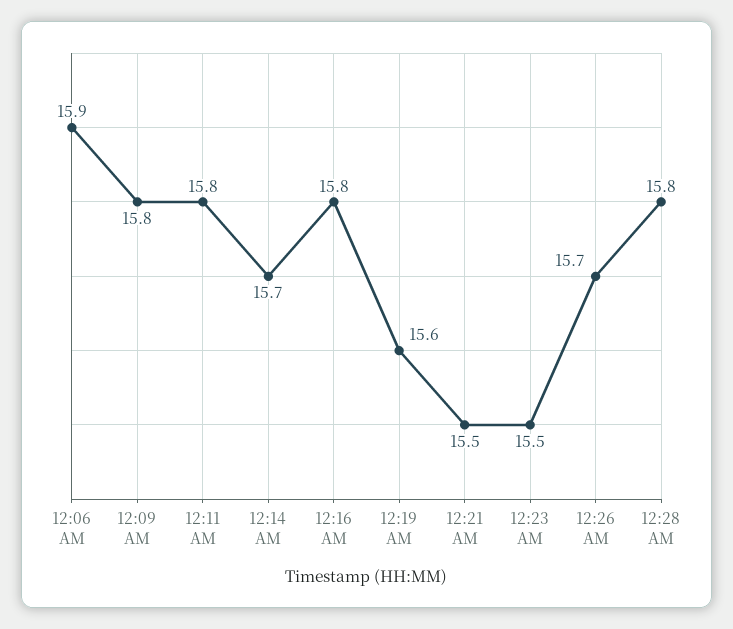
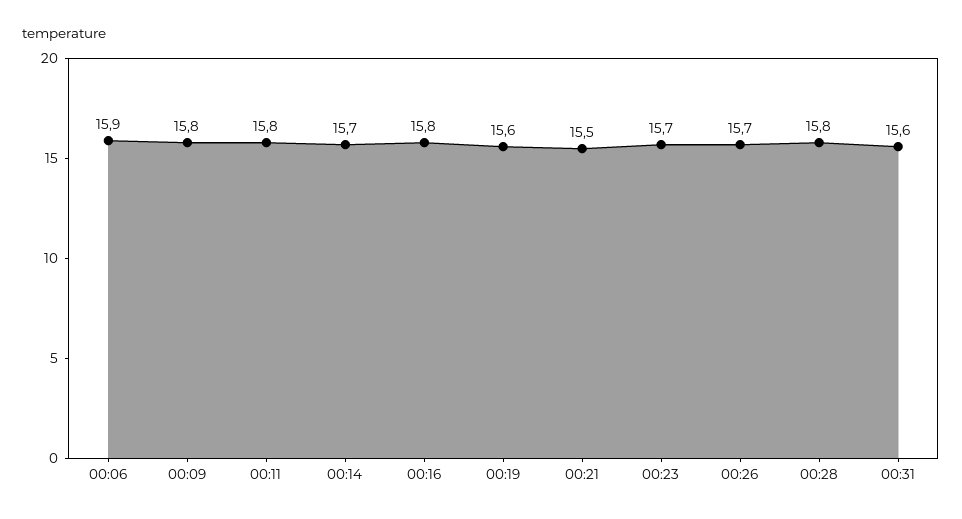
12:23 AM: 15.5 -> 15.7
00:31: none -> 15.6

